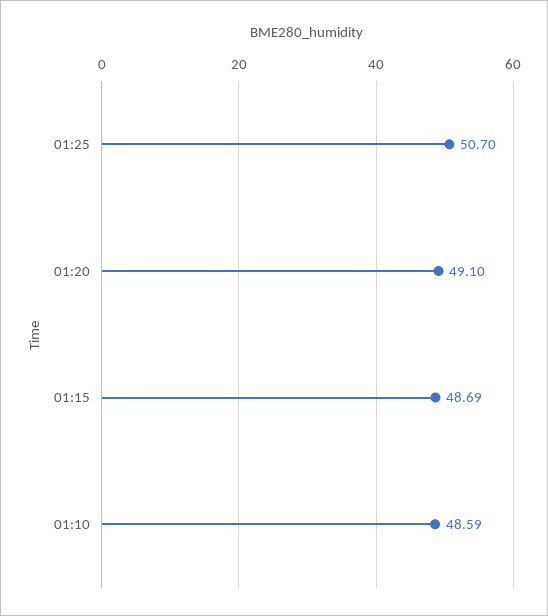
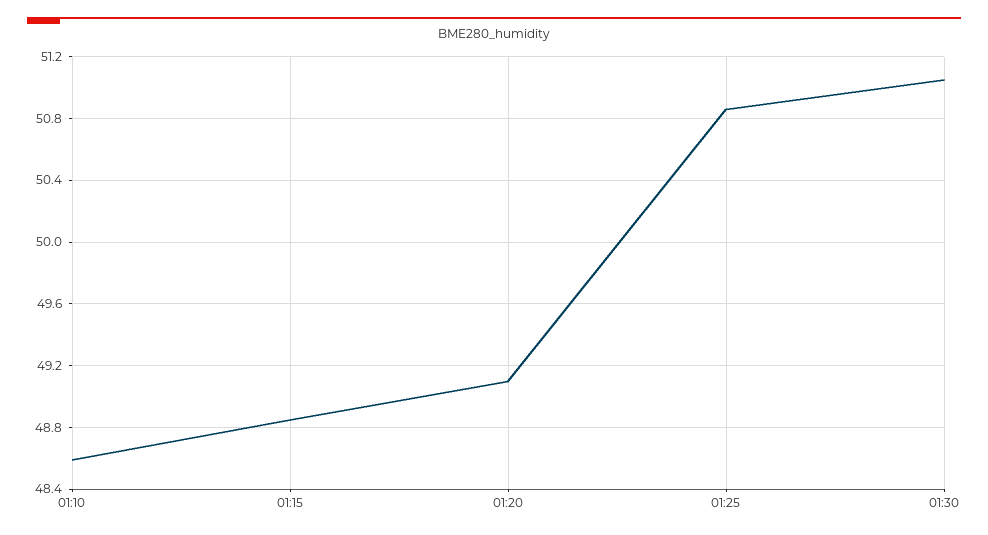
01:25: 50.7 -> 50.85
01:15: 48.69 -> 48.85
01:30: none -> 51.05

